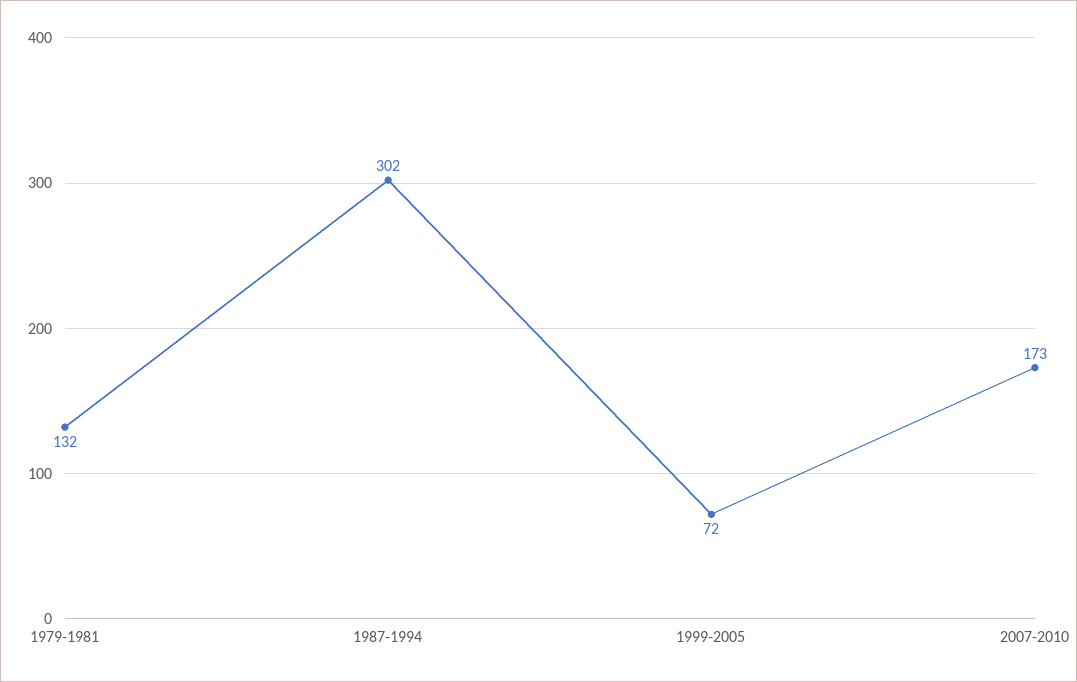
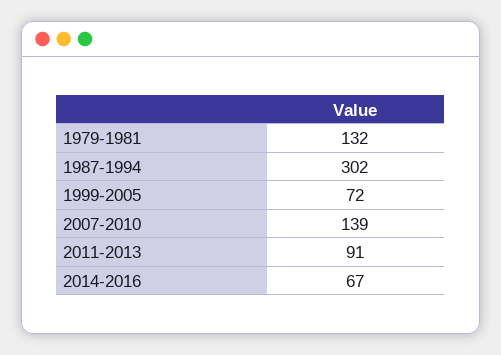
2007-2010: 173 -> 139
2011-2013: none -> 91
2014-2016: none -> 67

